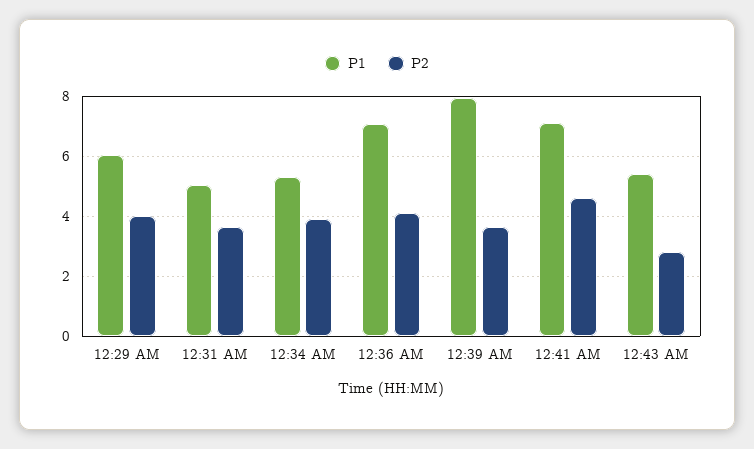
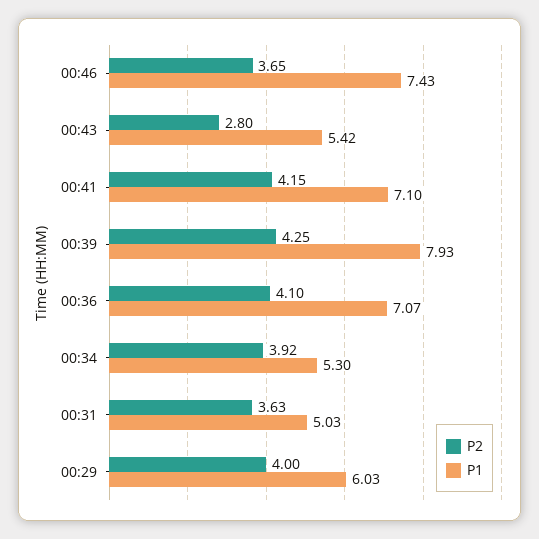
P2, 12:39 AM: 3.6 -> 4.25
P2, 12:41 AM: 4.6 -> 4.15
P2, 00:46: none -> 3.65
P1, 00:46: none -> 7.43

